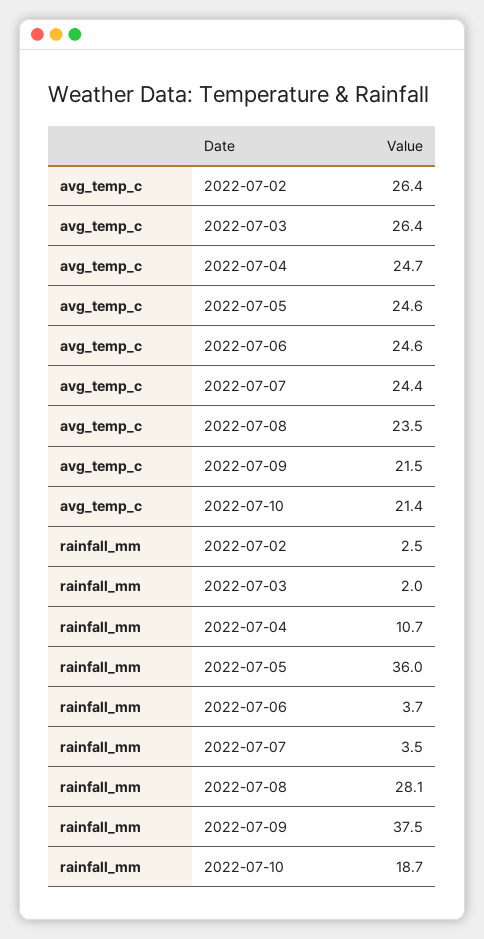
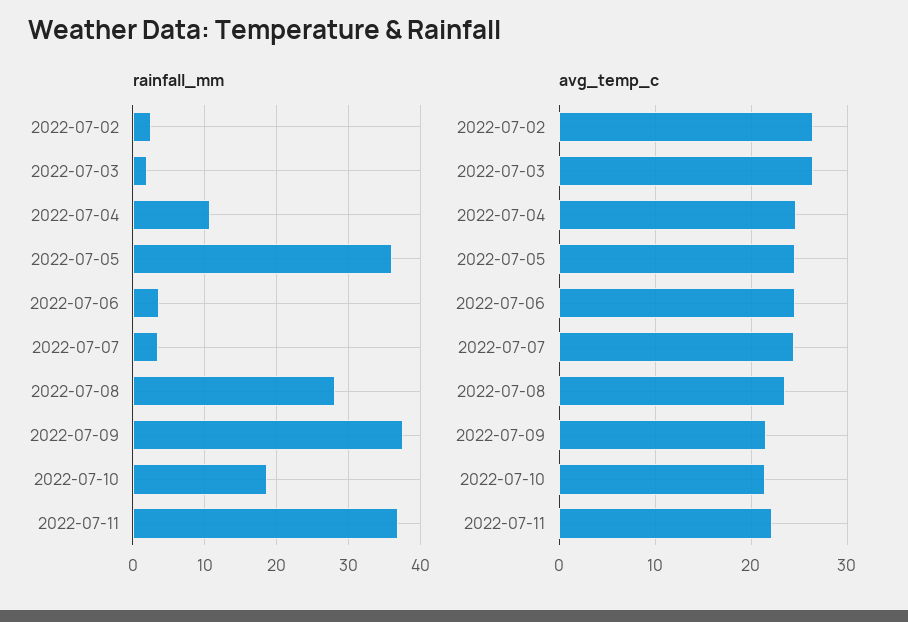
rainfall_mm, 2022-07-11: none -> 37
avg_temp_c, 2022-07-11: none -> 22

